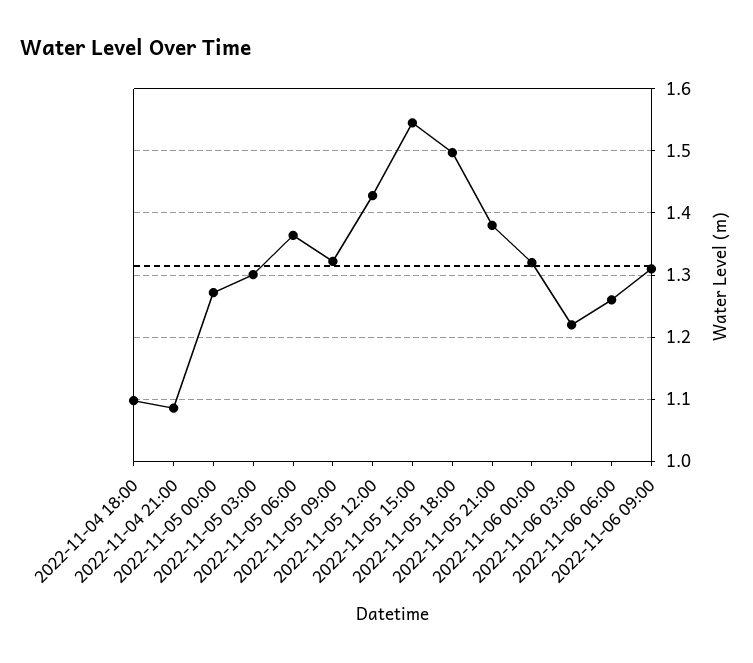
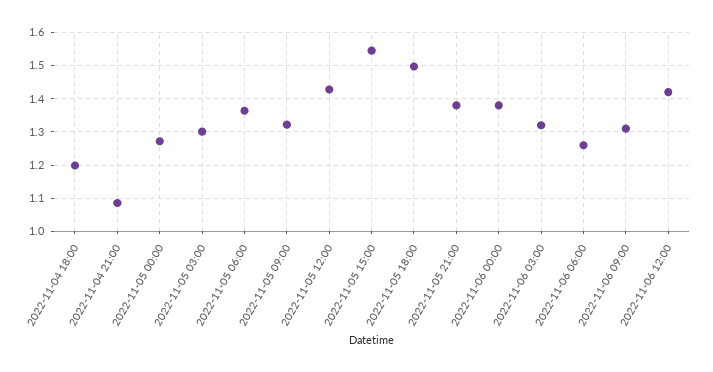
2022-11-04 18:00: 1.1 -> 1.2
2022-11-06 00:00: 1.32 -> 1.38
2022-11-06 03:00: 1.22 -> 1.32
2022-11-06 12:00: none -> 1.42

